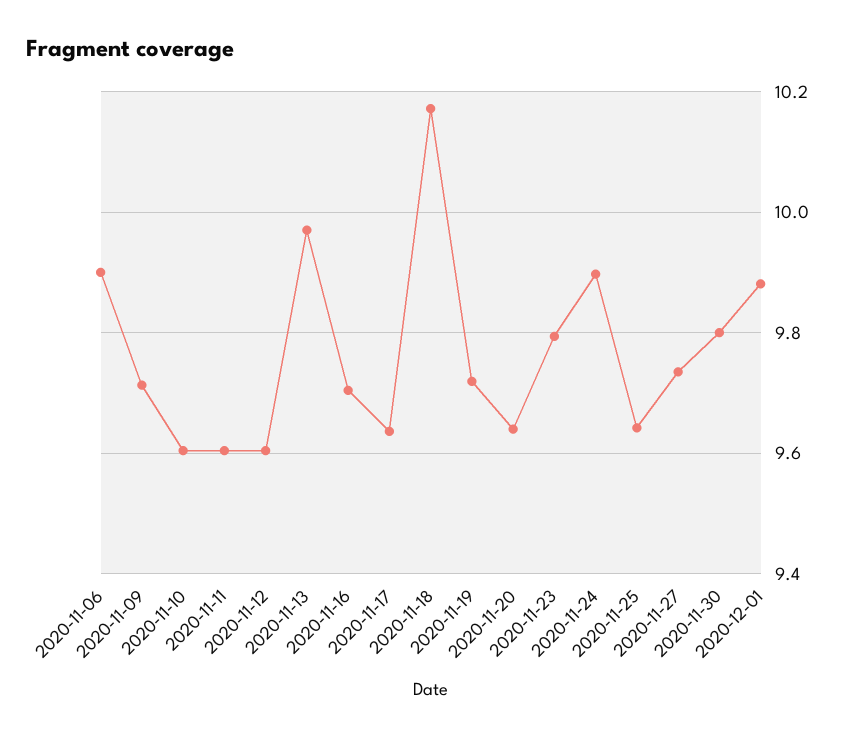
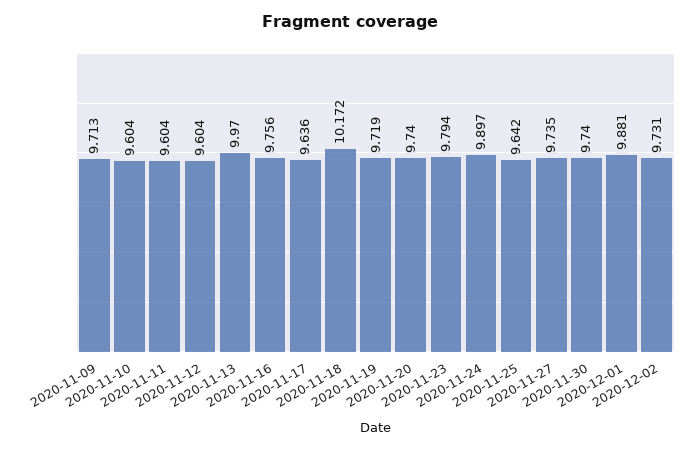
2020-11-06: 9.9 -> none
2020-11-16: 9.7 -> 9.756
2020-11-20: 9.64 -> 9.74
2020-11-30: 9.8 -> 9.74
2020-12-02: none -> 9.731

